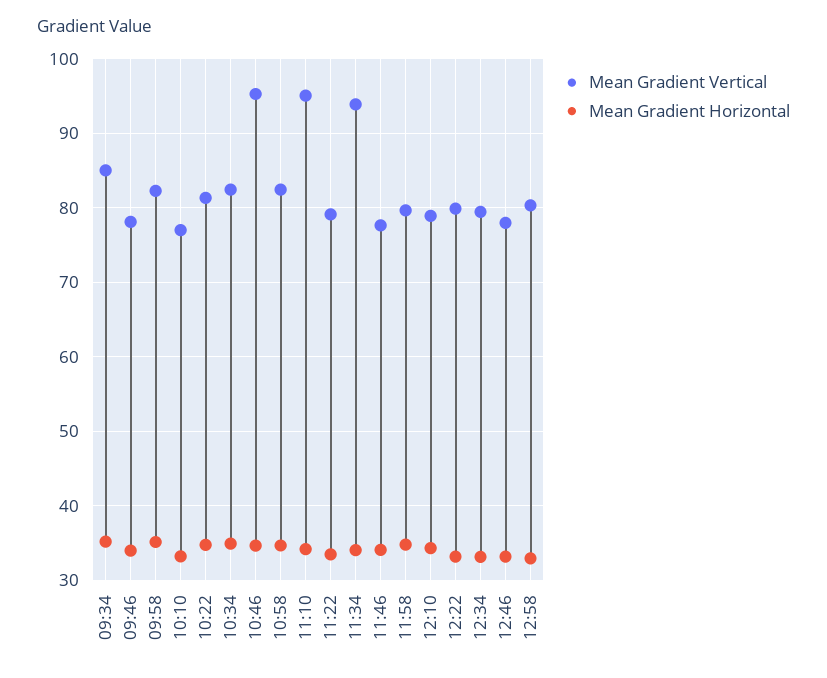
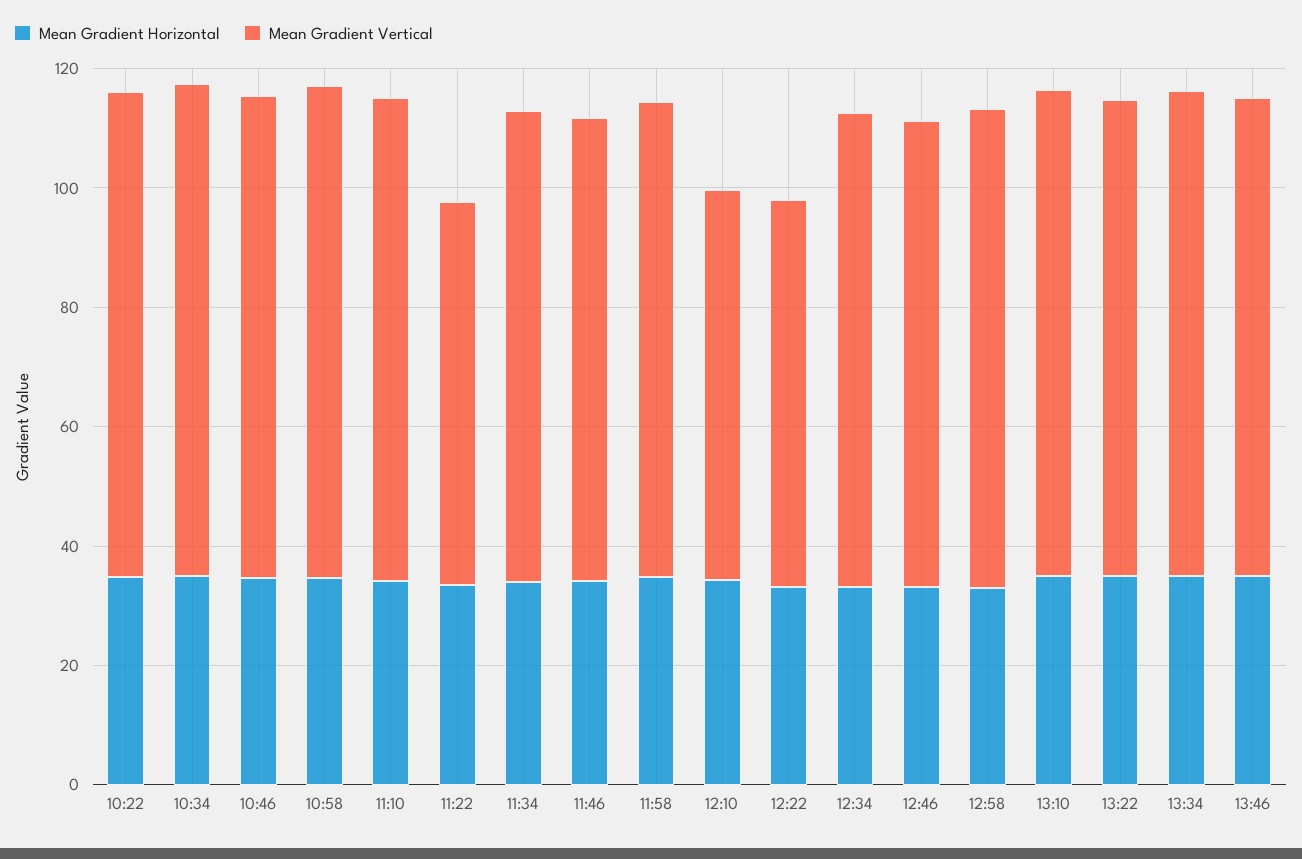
Mean Gradient Vertical, 09:34: 85 -> none
Mean Gradient Horizontal, 09:34: 35 -> none
Mean Gradient Vertical, 09:46: 78 -> none
Mean Gradient Horizontal, 09:46: 34 -> none
Mean Gradient Vertical, 09:58: 82 -> none
Mean Gradient Horizontal, 09:58: 35 -> none
Mean Gradient Vertical, 10:10: 77 -> none
Mean Gradient Horizontal, 10:10: 33 -> none
Mean Gradient Vertical, 10:46: 95 -> 80
Mean Gradient Vertical, 11:10: 95 -> 80
Mean Gradient Vertical, 11:22: 79 -> 65
Mean Gradient Vertical, 11:34: 94 -> 80
Mean Gradient Vertical, 12:10: 79 -> 65
Mean Gradient Vertical, 12:22: 80 -> 65
Mean Gradient Horizontal, 13:10: none -> 35
Mean Gradient Vertical, 13:10: none -> 80
Mean Gradient Horizontal, 13:22: none -> 35
Mean Gradient Vertical, 13:22: none -> 80
Mean Gradient Horizontal, 13:34: none -> 35
Mean Gradient Vertical, 13:34: none -> 80
Mean Gradient Horizontal, 13:46: none -> 35
Mean Gradient Vertical, 13:46: none -> 80

